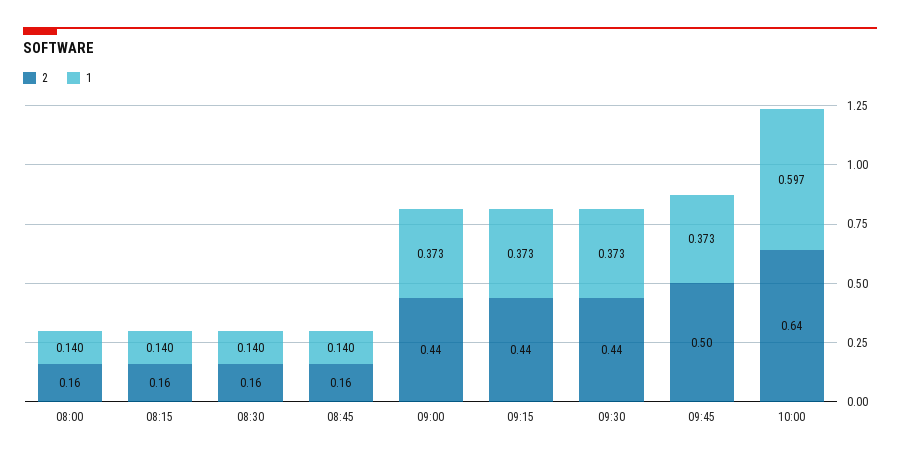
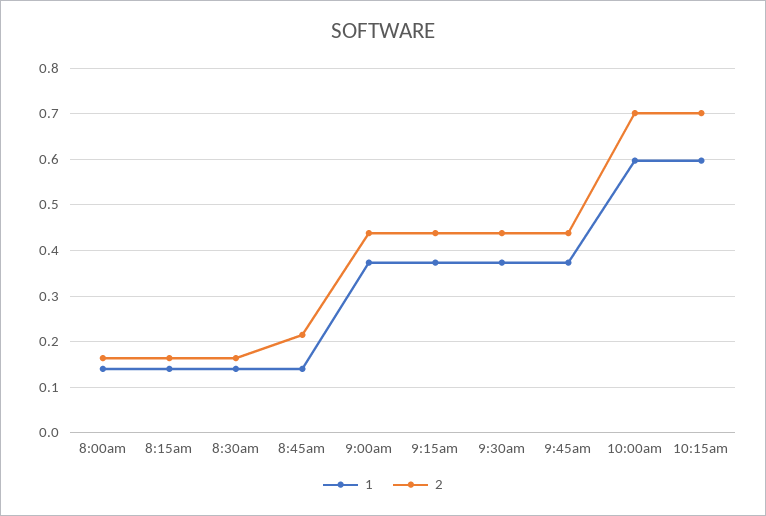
2, 08:45: 0.16 -> 0.22
2, 09:45: 0.5 -> 0.44
2, 10:00: 0.64 -> 0.7
1, 10:15am: none -> 0.6
2, 10:15am: none -> 0.7

